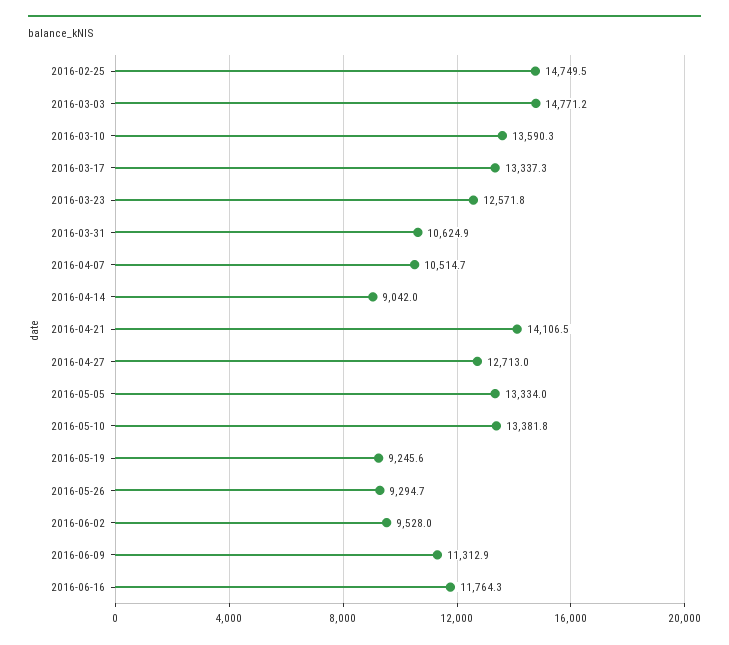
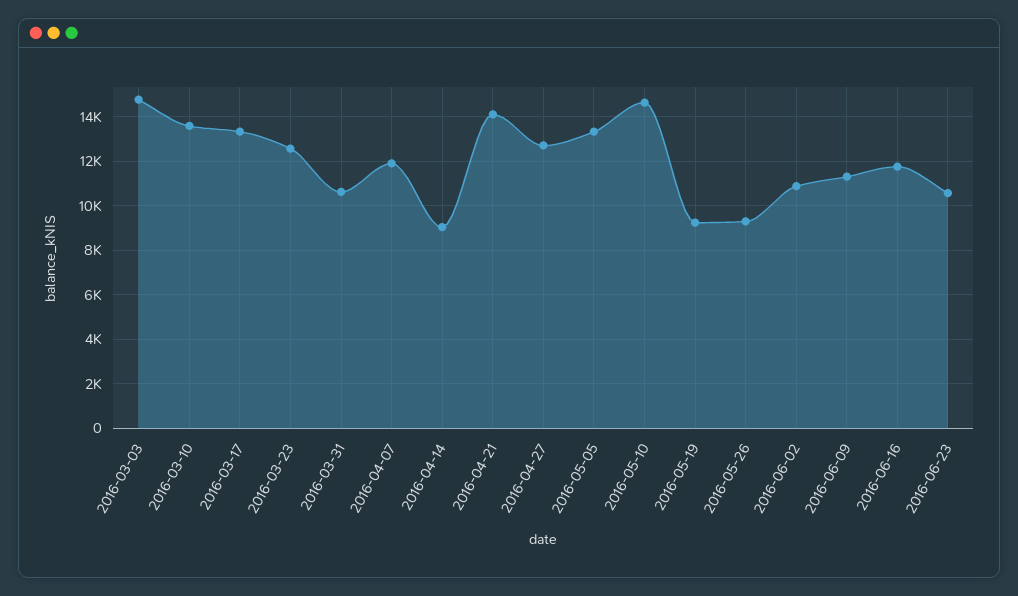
2016-02-25: 14749.5 -> none
2016-04-07: 10514.7 -> 12000
2016-05-10: 13381.8 -> 14500
2016-06-02: 9528 -> 11000
2016-06-23: none -> 10500

